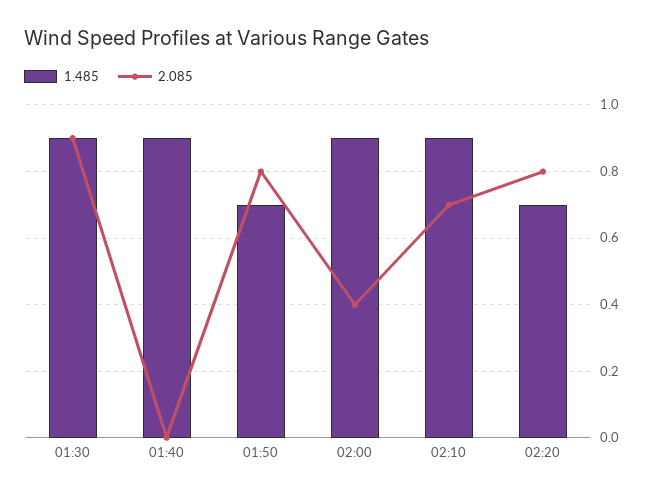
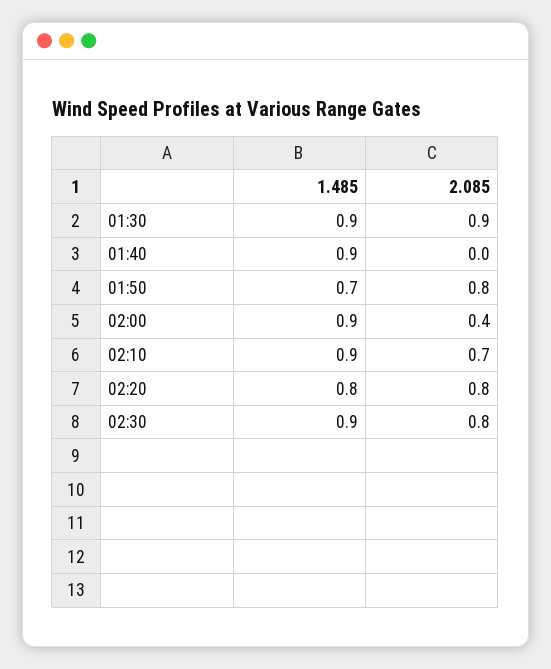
1.485, 02:20: 0.7 -> 0.8
1.485, 02:30: none -> 0.9
2.085, 02:30: none -> 0.8

